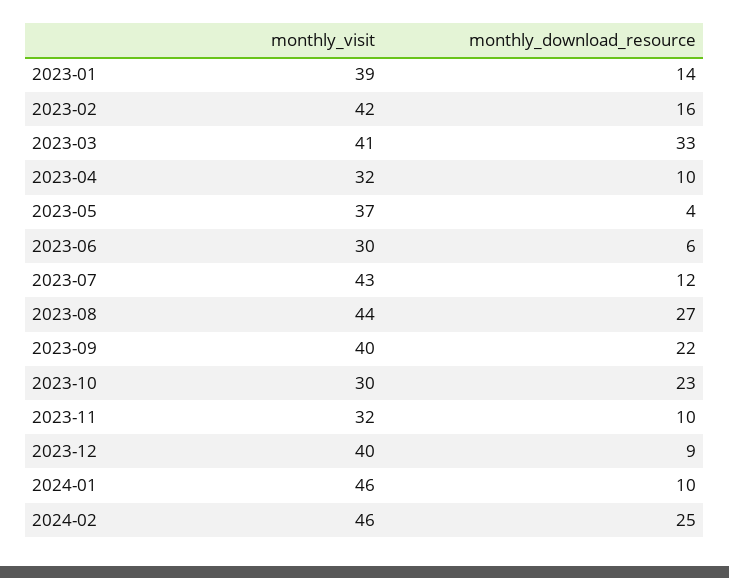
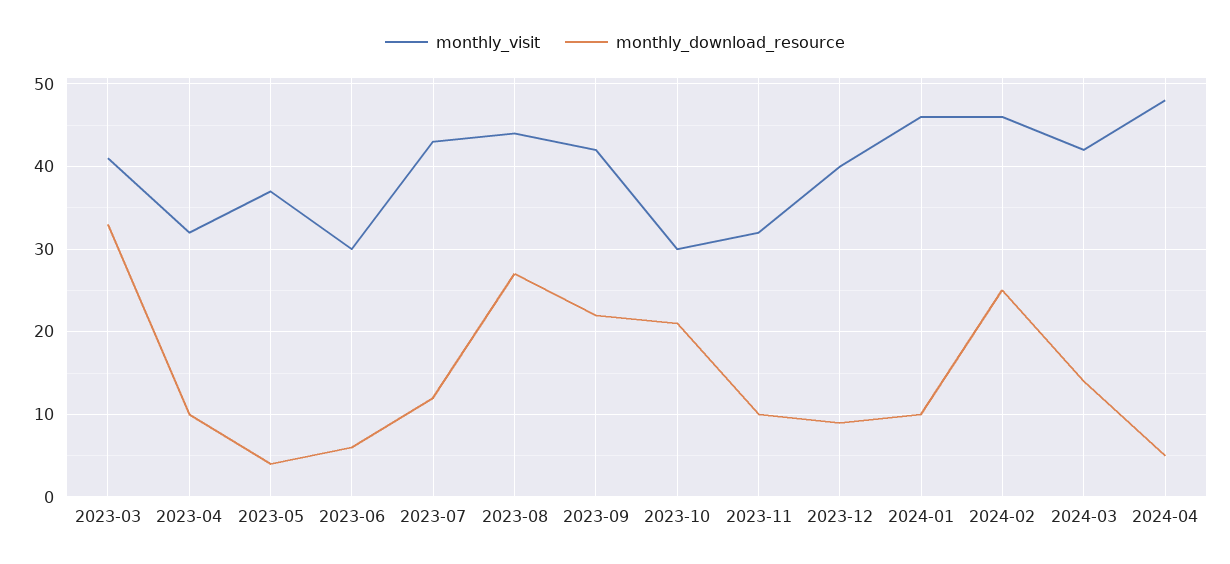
monthly_visit, 2023-01: 39 -> none
monthly_download_resource, 2023-01: 14 -> none
monthly_visit, 2023-02: 42 -> none
monthly_download_resource, 2023-02: 16 -> none
monthly_visit, 2023-09: 40 -> 42
monthly_download_resource, 2023-10: 23 -> 21
monthly_visit, 2024-03: none -> 42
monthly_download_resource, 2024-03: none -> 14
monthly_visit, 2024-04: none -> 48
monthly_download_resource, 2024-04: none -> 5

